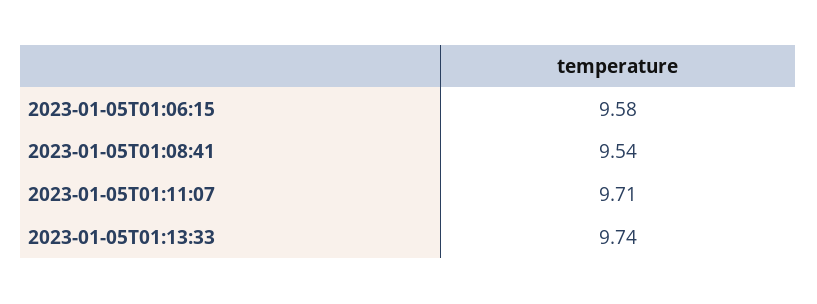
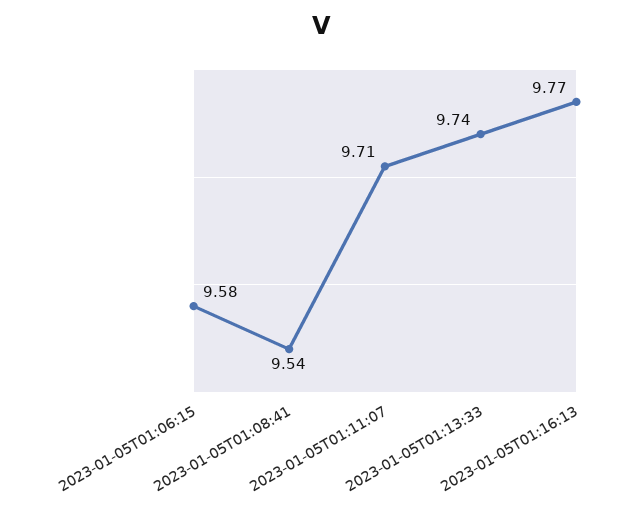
2023-01-05T01:16:13: none -> 9.77

